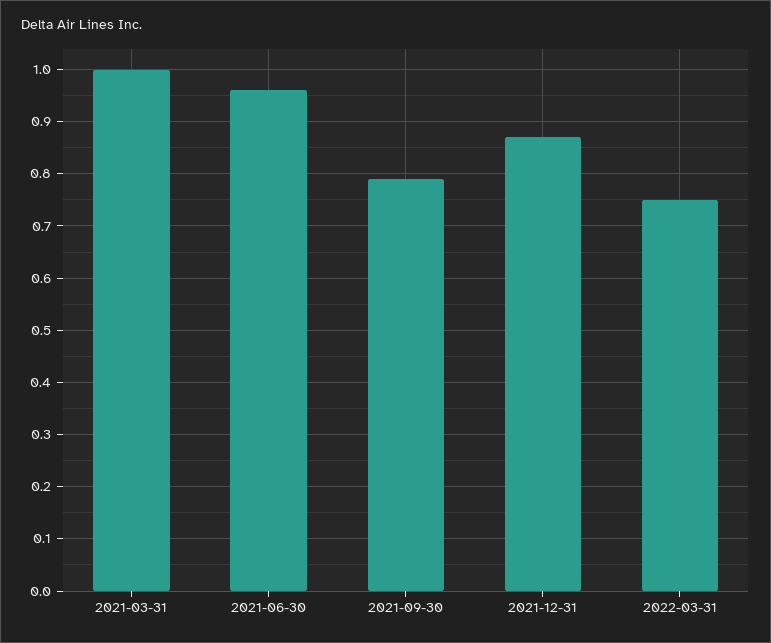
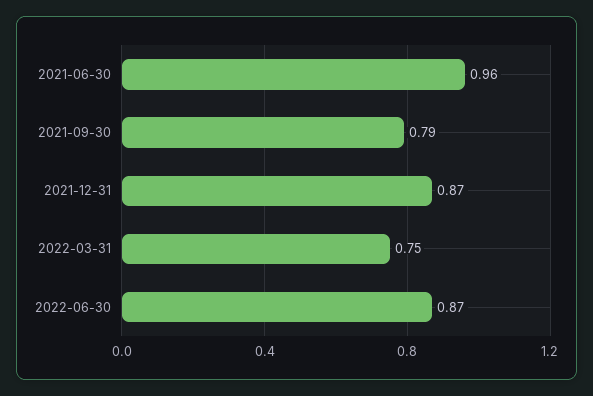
2021-03-31: 1 -> none
2022-06-30: none -> 0.87

